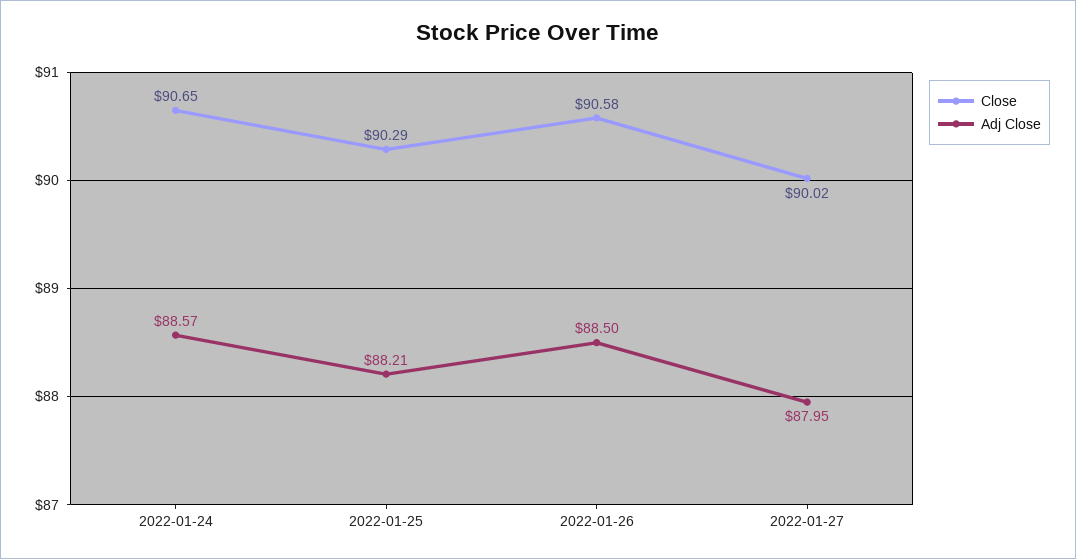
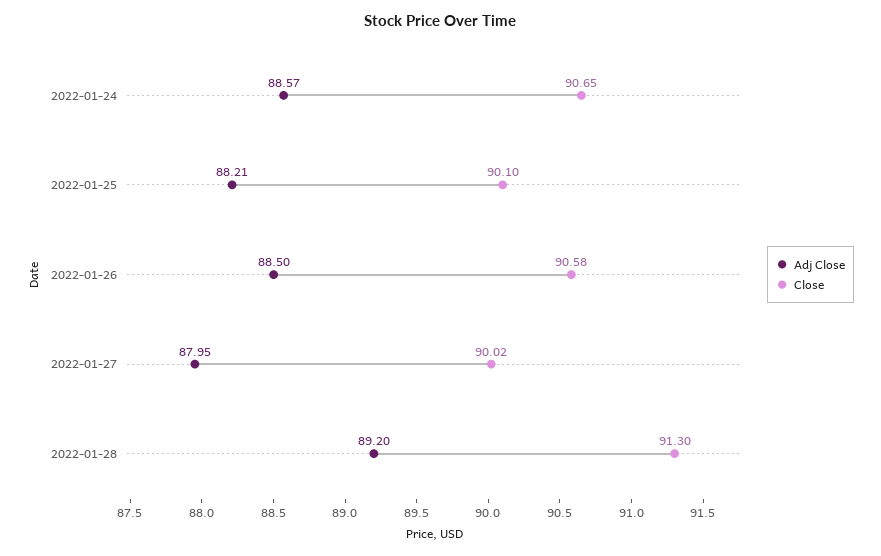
Close, 2022-01-25: 90.29 -> 90.1
Adj Close, 2022-01-28: none -> 89.2
Close, 2022-01-28: none -> 91.3

